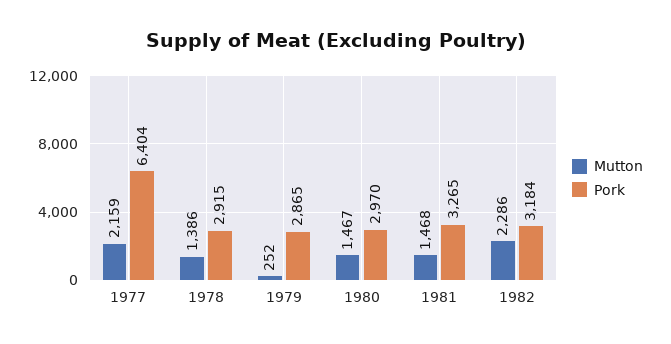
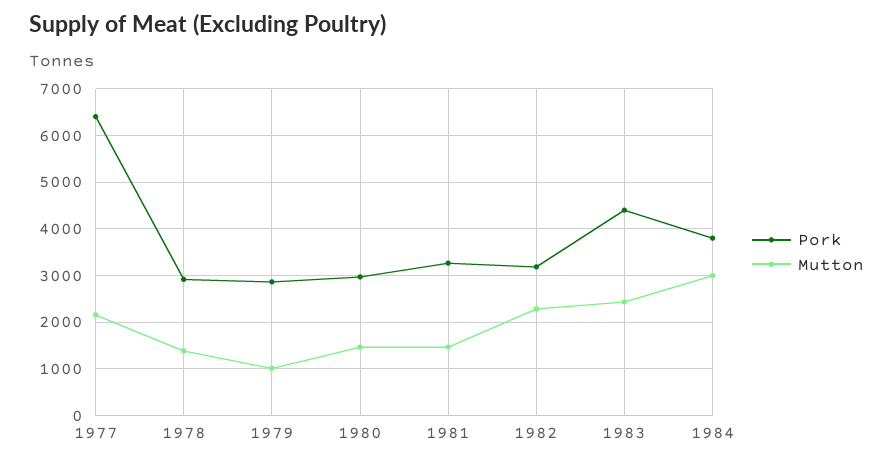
Mutton, 1979: 252 -> 1000
Pork, 1983: none -> 4400
Mutton, 1983: none -> 2400
Pork, 1984: none -> 3800
Mutton, 1984: none -> 3000

